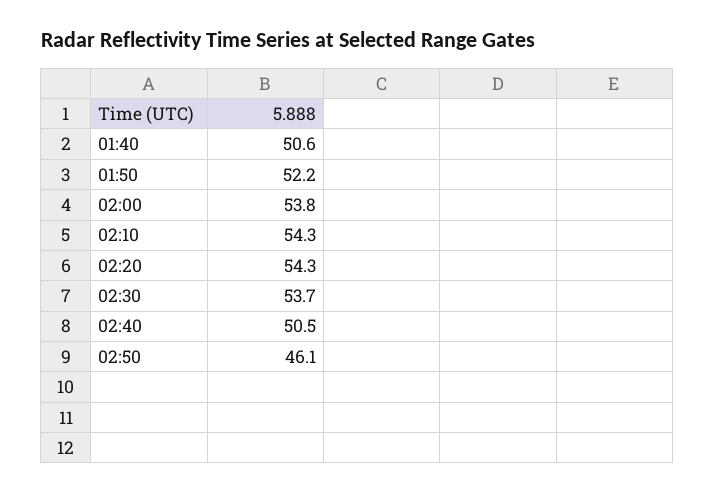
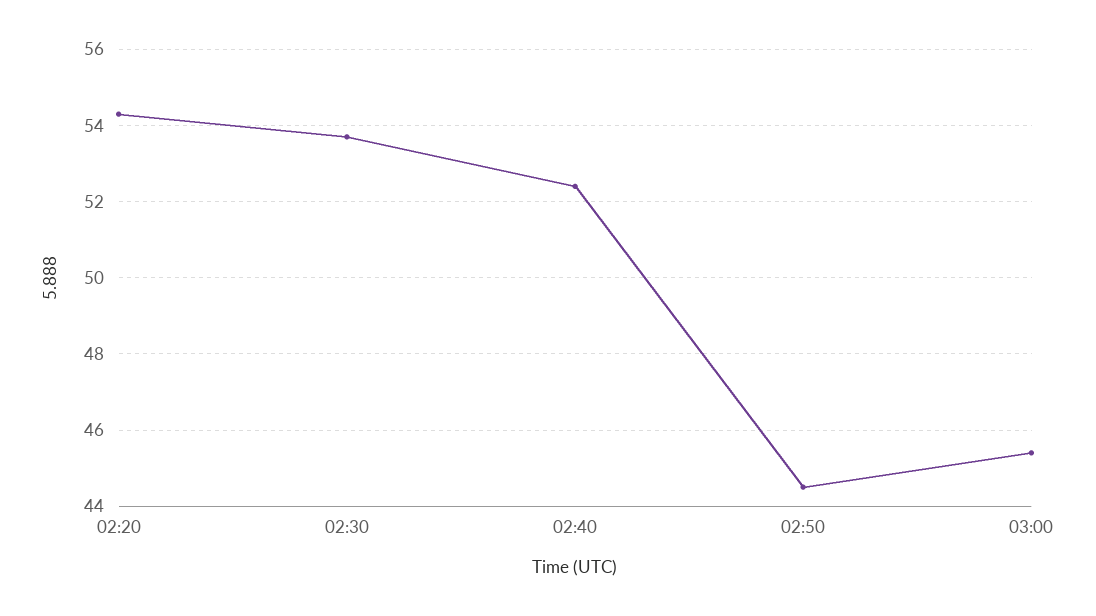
01:40: 50.6 -> none
01:50: 52.2 -> none
02:00: 53.8 -> none
02:10: 54.3 -> none
02:40: 50.5 -> 52.5
02:50: 46.1 -> 44.5
03:00: none -> 45.5

